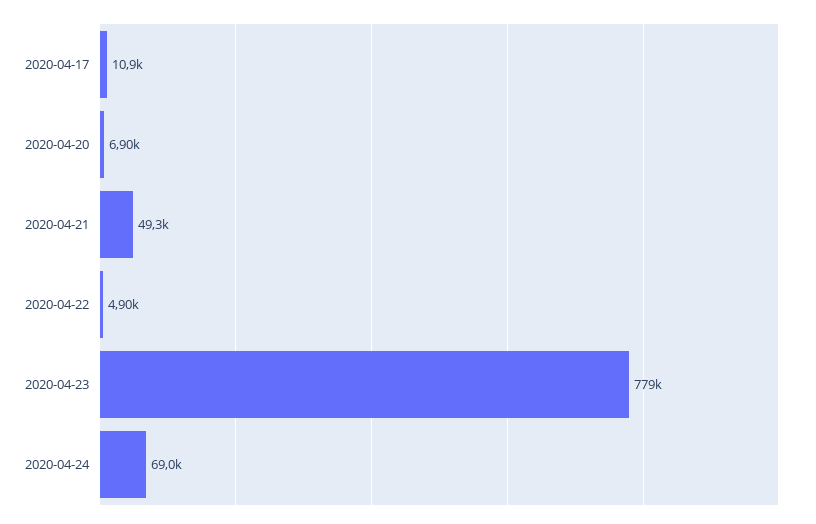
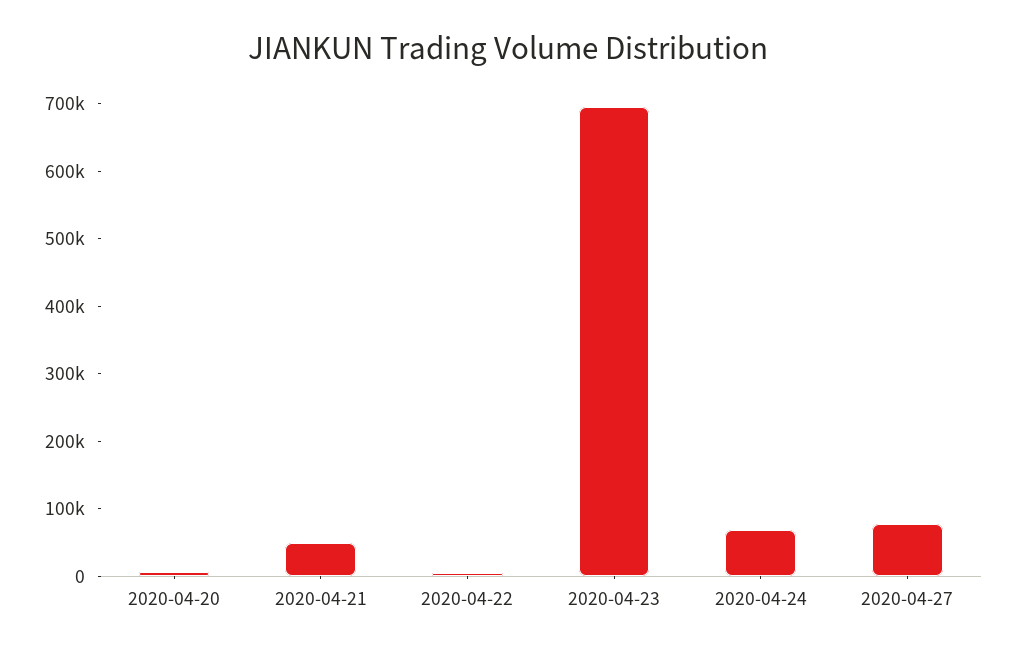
2020-04-17: 10900 -> none
2020-04-23: 779000 -> 700000
2020-04-27: none -> 80000

